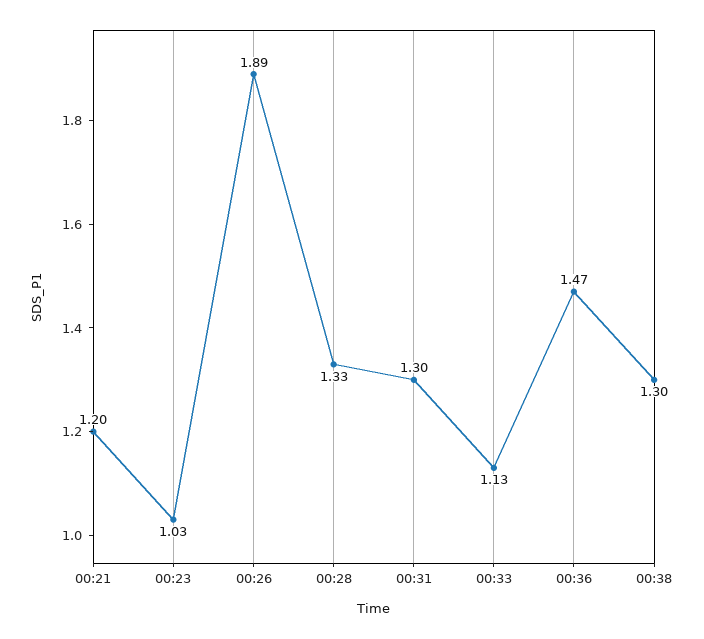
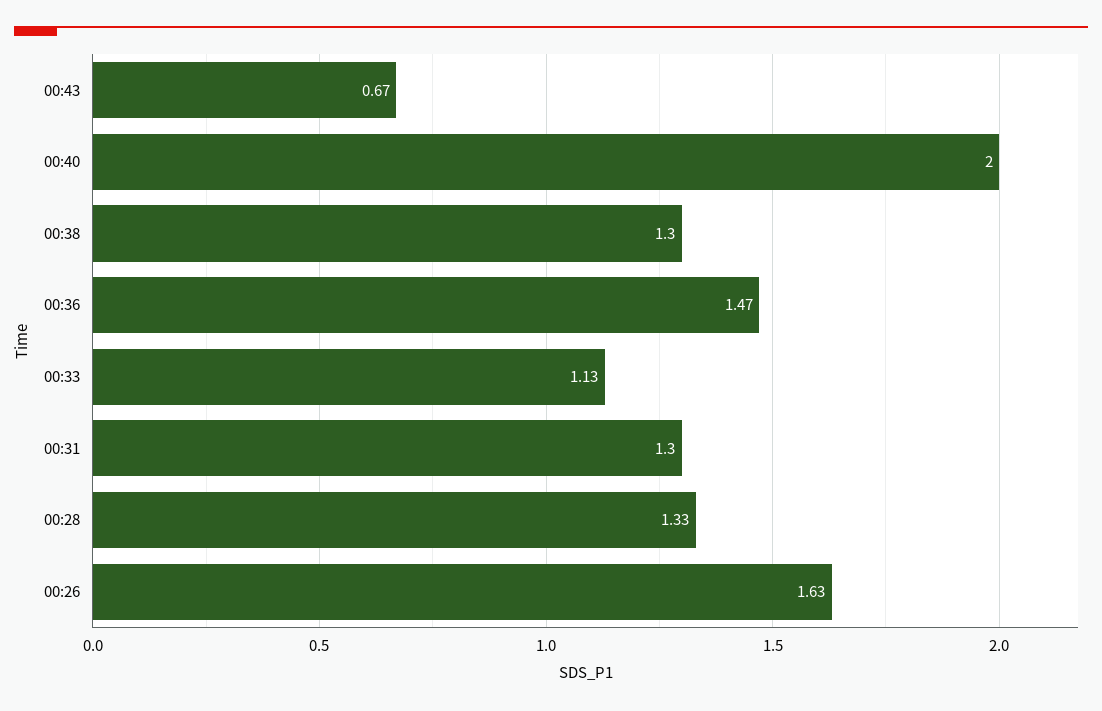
00:21: 1.2 -> none
00:23: 1.03 -> none
00:26: 1.89 -> 1.63
00:43: none -> 0.67
00:40: none -> 2

